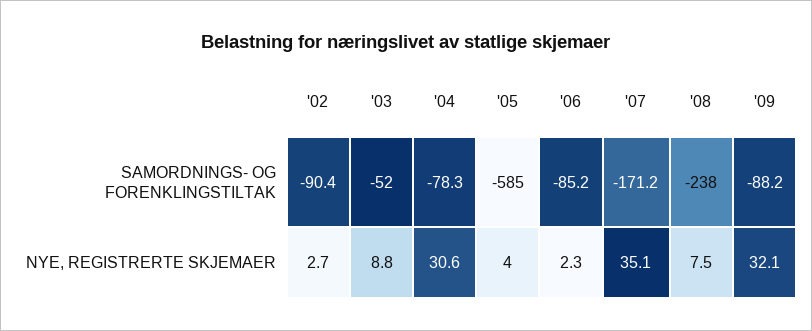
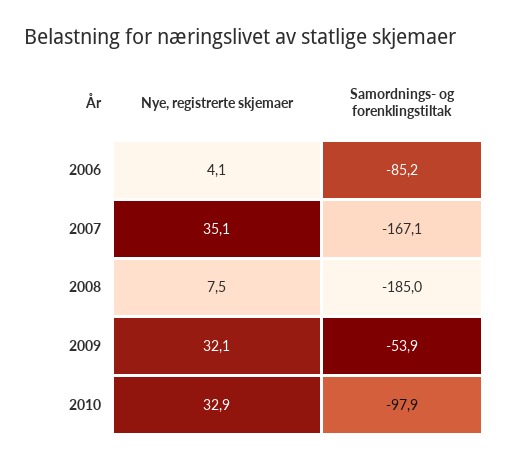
'02, SAMORDNINGS- OG FORENKLINGSTILTAK: -90.4 -> none
'03, SAMORDNINGS- OG FORENKLINGSTILTAK: -52 -> none
'04, SAMORDNINGS- OG FORENKLINGSTILTAK: -78.3 -> none
'05, SAMORDNINGS- OG FORENKLINGSTILTAK: -585 -> none
'07, SAMORDNINGS- OG FORENKLINGSTILTAK: -171.2 -> -167.1
'08, SAMORDNINGS- OG FORENKLINGSTILTAK: -238 -> -185
'09, SAMORDNINGS- OG FORENKLINGSTILTAK: -88.2 -> -53.9
'02, NYE, REGISTRERTE SKJEMAER: 2.7 -> none
'03, NYE, REGISTRERTE SKJEMAER: 8.8 -> none
'04, NYE, REGISTRERTE SKJEMAER: 30.6 -> none
'05, NYE, REGISTRERTE SKJEMAER: 4 -> none
'06, NYE, REGISTRERTE SKJEMAER: 2.3 -> 4.1
2010, NYE, REGISTRERTE SKJEMAER: none -> 32.9
2010, SAMORDNINGS- OG FORENKLINGSTILTAK: none -> -97.9

